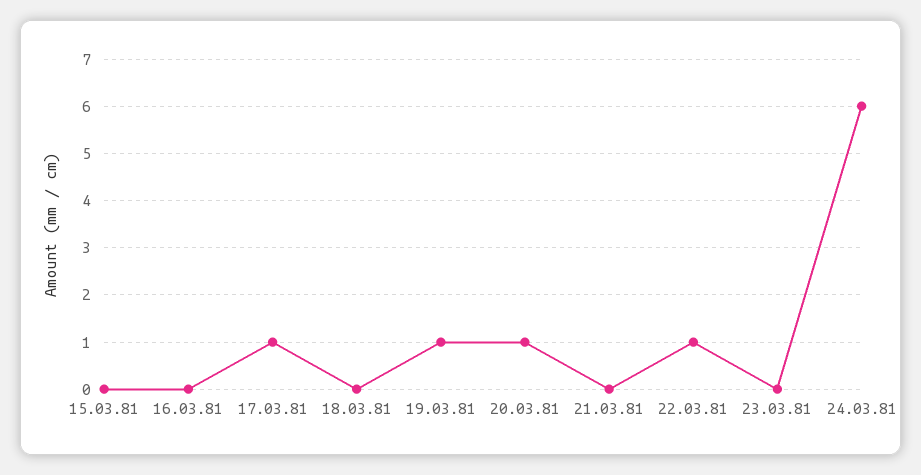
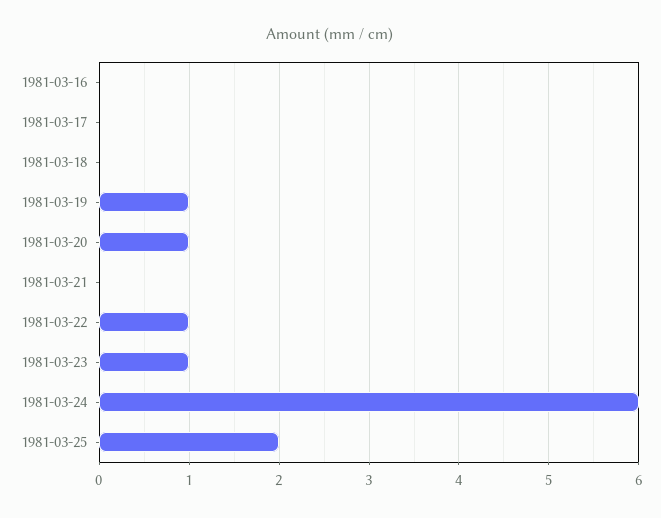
15.03.81: 0 -> none
17.03.81: 1 -> 0
23.03.81: 0 -> 1
1981-03-25: none -> 2

